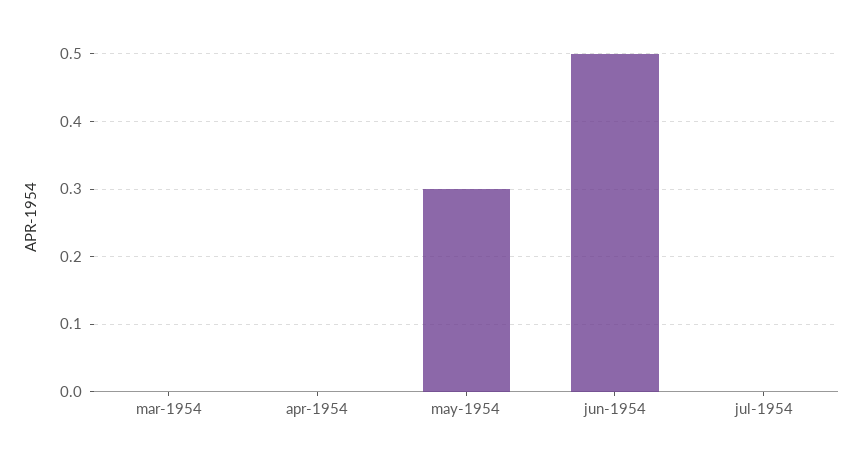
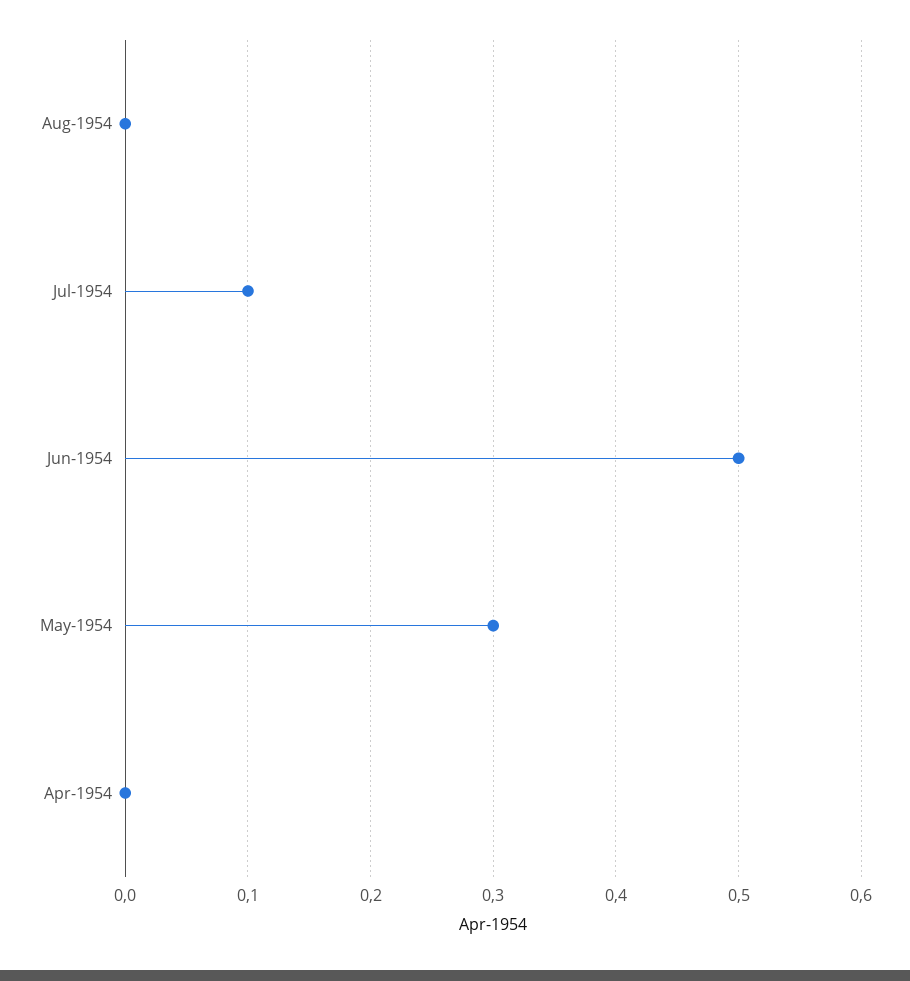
mar-1954: 0 -> none
jul-1954: 0 -> 0.1
Aug-1954: none -> 0

